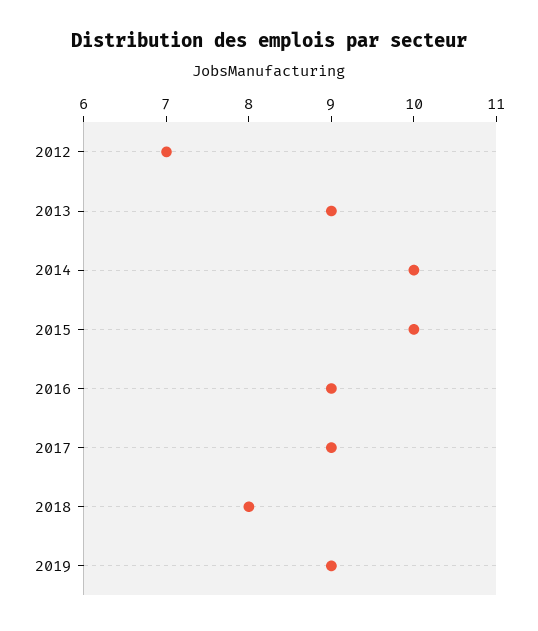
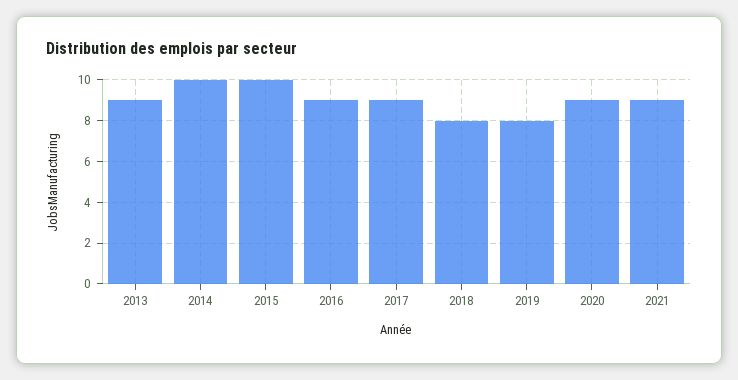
2012: 7 -> none
2019: 9 -> 8
2020: none -> 9
2021: none -> 9

